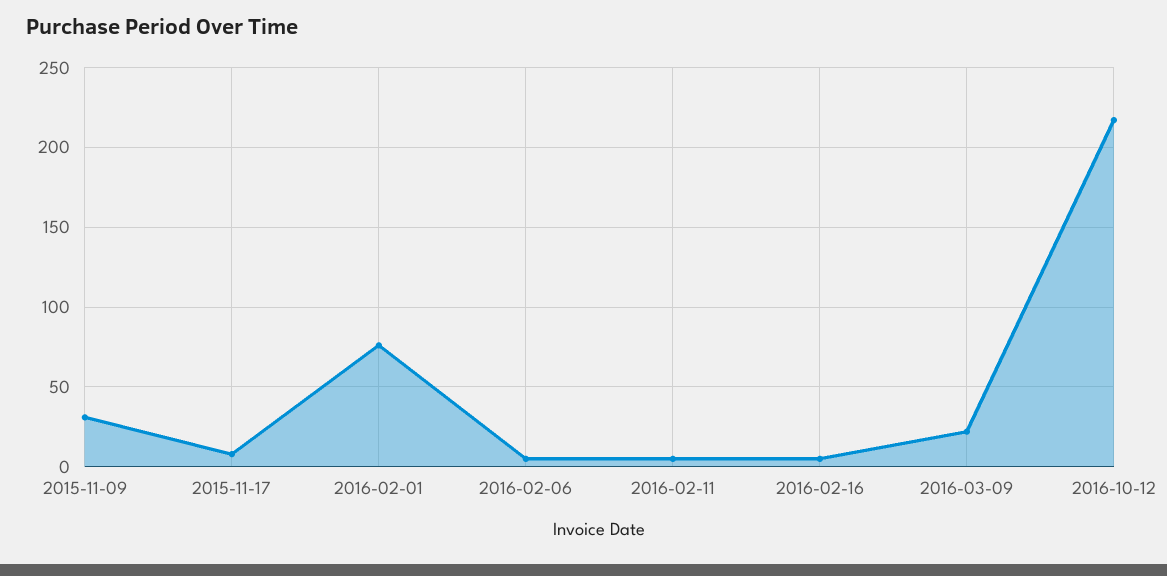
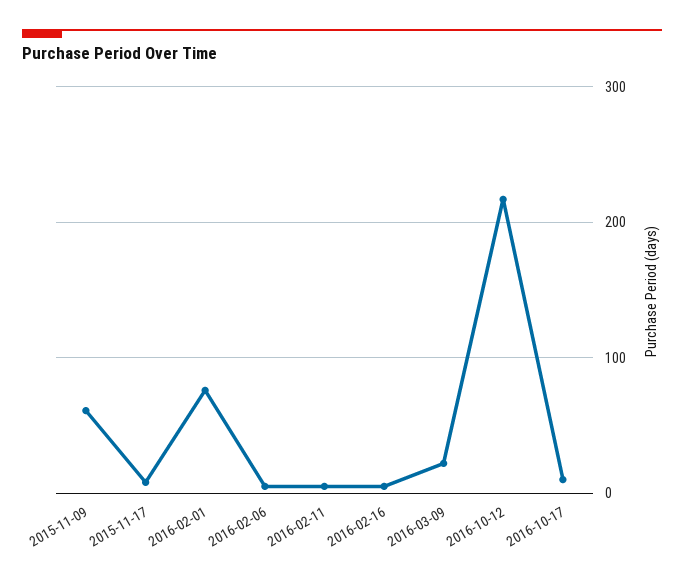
2015-11-09: 30 -> 60
2016-10-17: none -> 10

